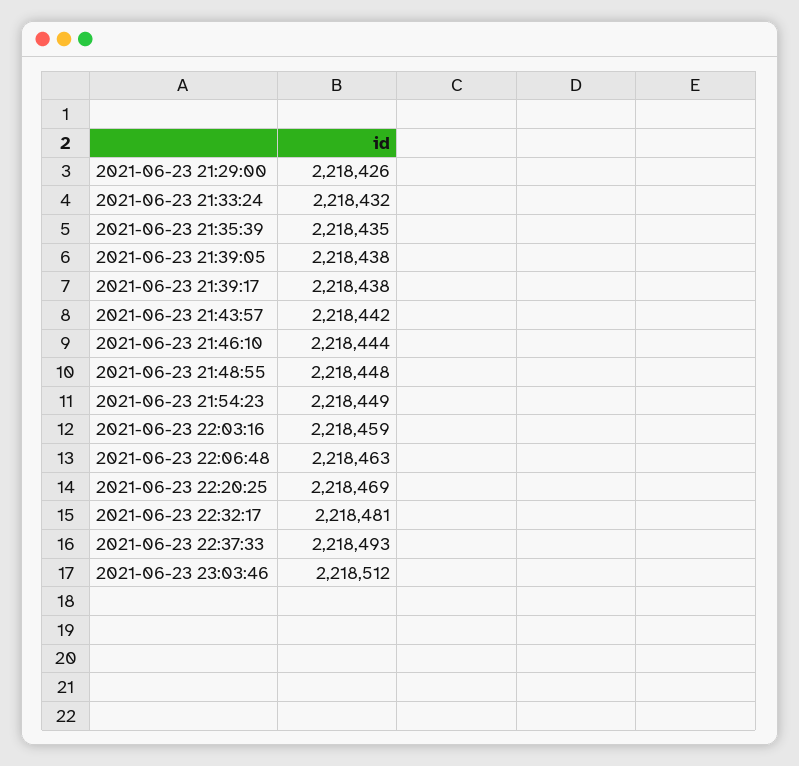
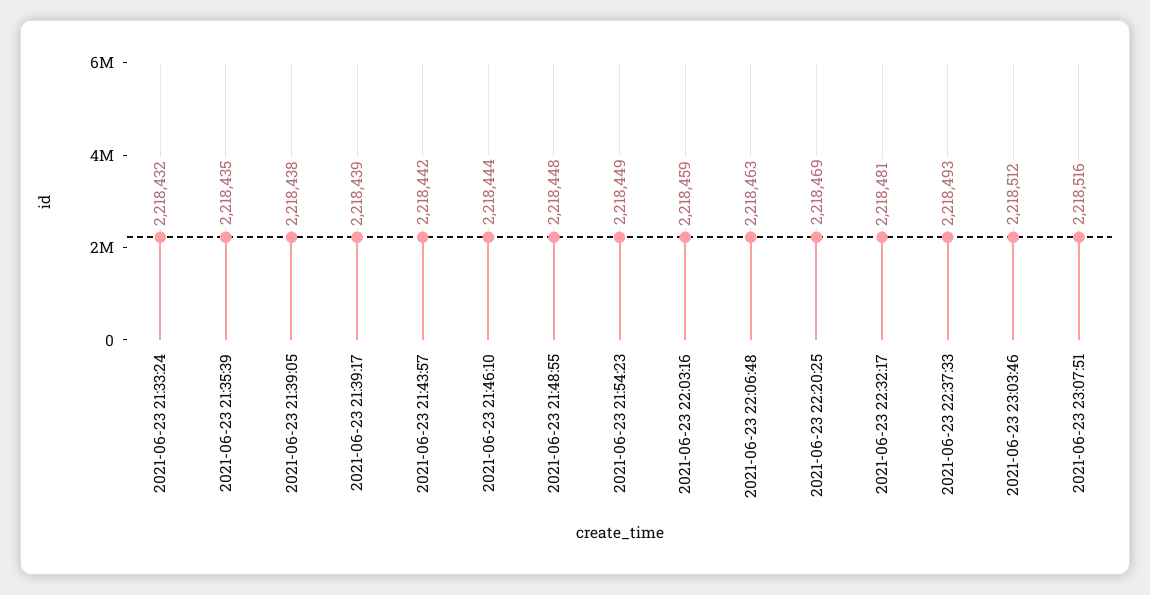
2021-06-23 21:29:00: 2218426 -> none
2021-06-23 21:39:17: 2218438 -> 2218439
2021-06-23 23:07:51: none -> 2218516

